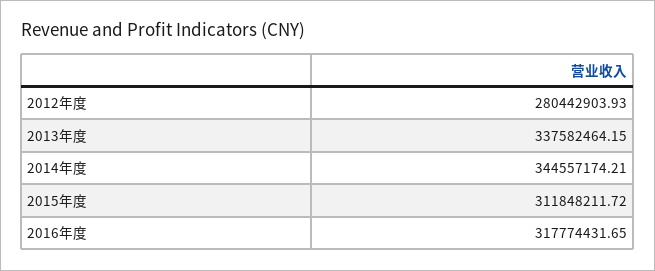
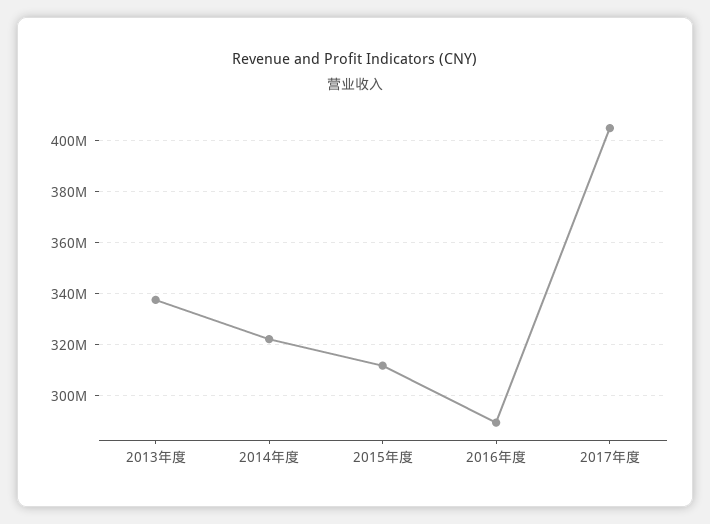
2012年度: 280442903.93 -> none
2014年度: 344557174.21 -> 322500000
2016年度: 317774431.65 -> 290000000
2017年度: none -> 405000000

